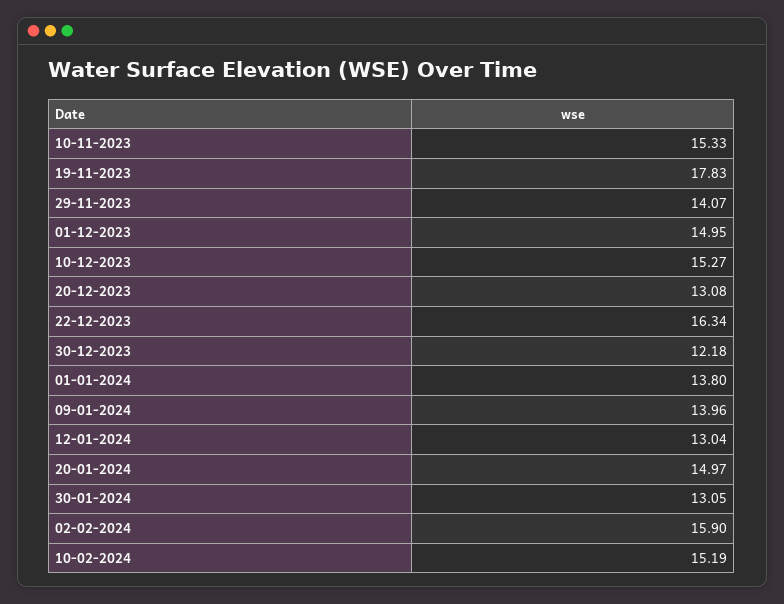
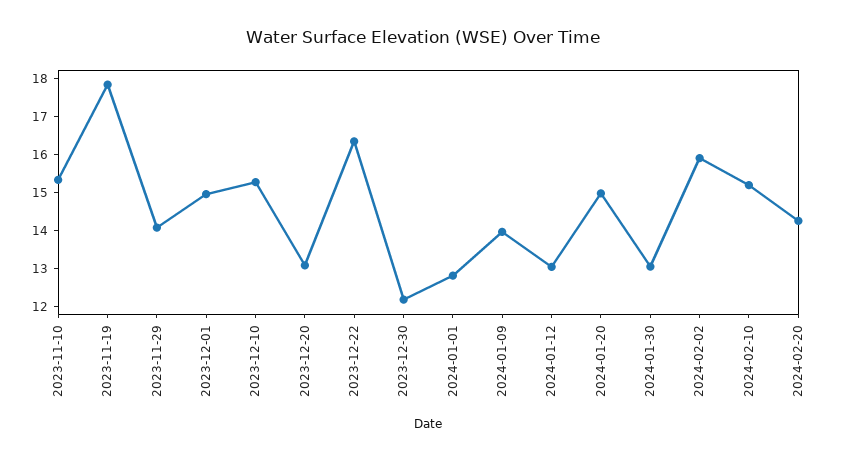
01-01-2024: 13.8 -> 12.75
2024-02-20: none -> 14.25

